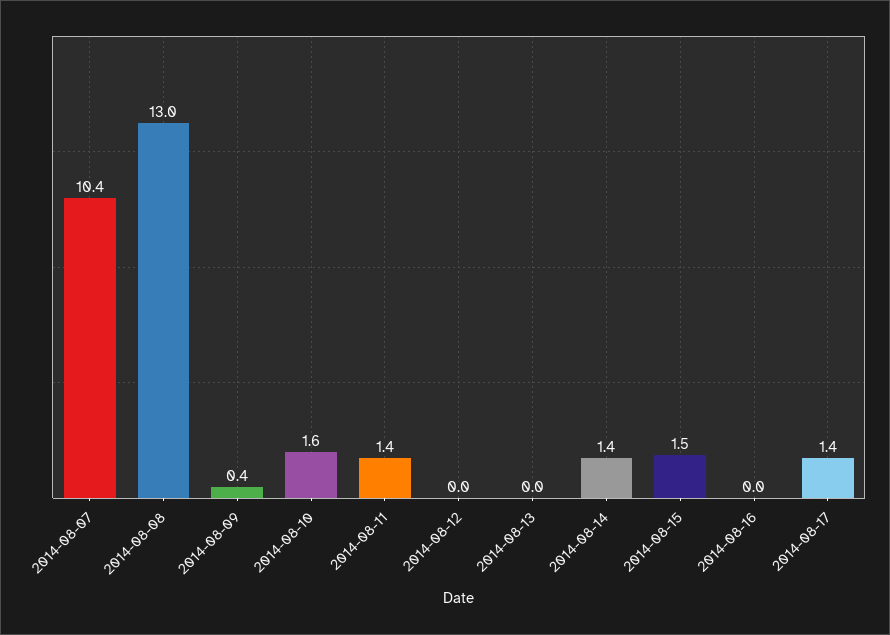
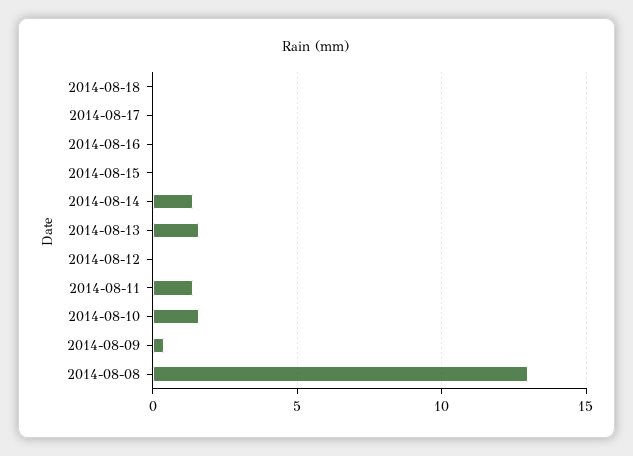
2014-08-07: 10.4 -> none
2014-08-13: 0 -> 1.5
2014-08-15: 1.5 -> 0
2014-08-17: 1.4 -> 0
2014-08-18: none -> 0

